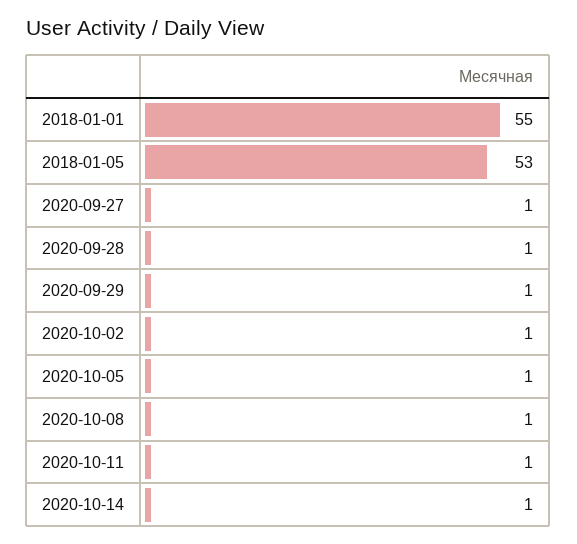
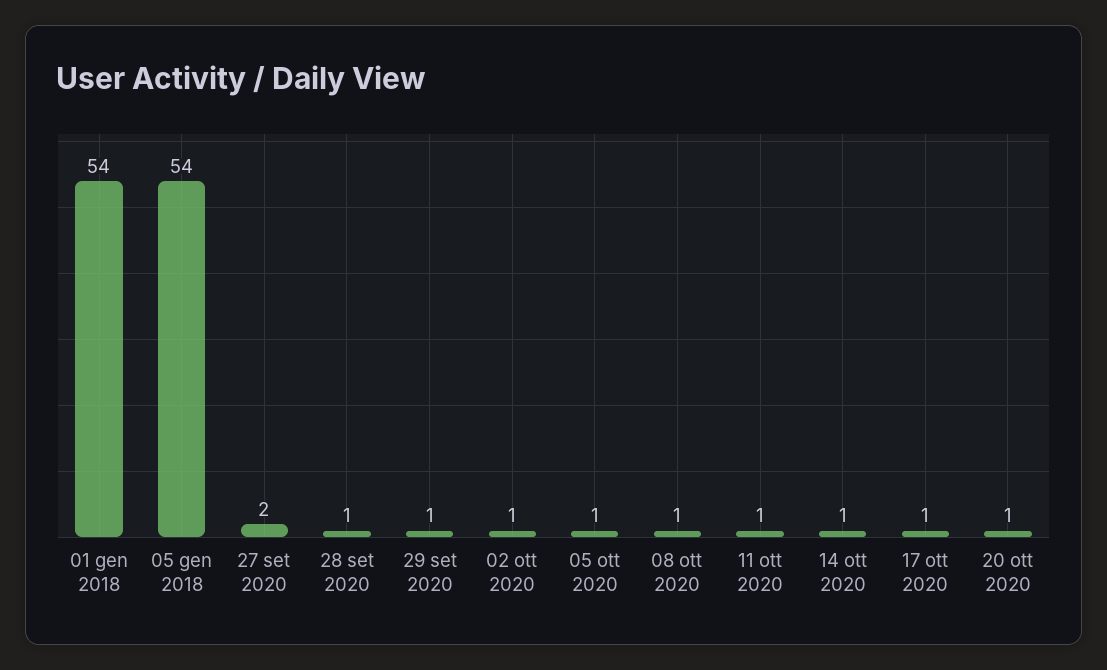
2018-01-01: 55 -> 54
2018-01-05: 53 -> 54
2020-09-27: 1 -> 2
17 ott 2020: none -> 1
20 ott 2020: none -> 1

